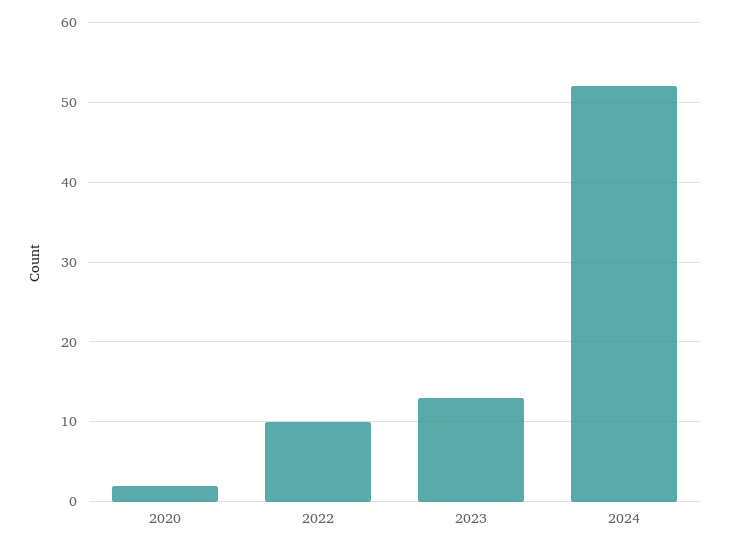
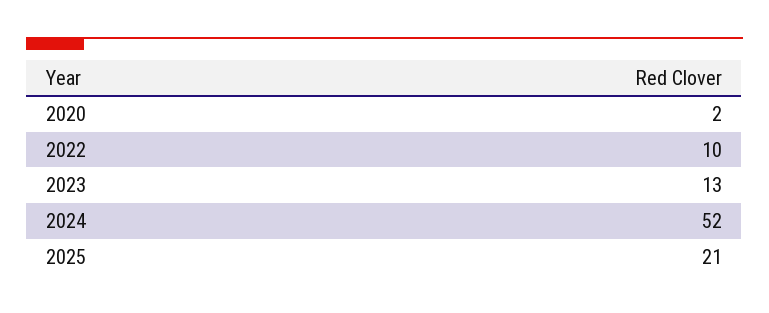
2025: none -> 21

